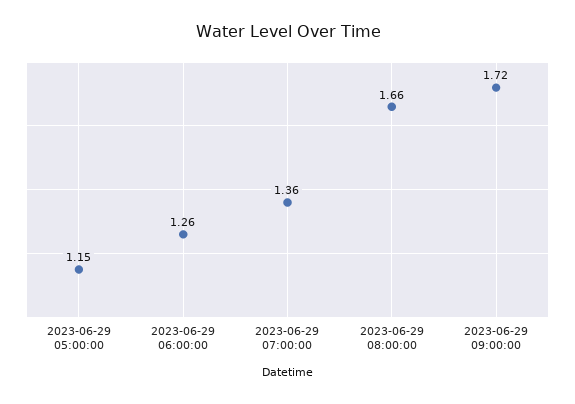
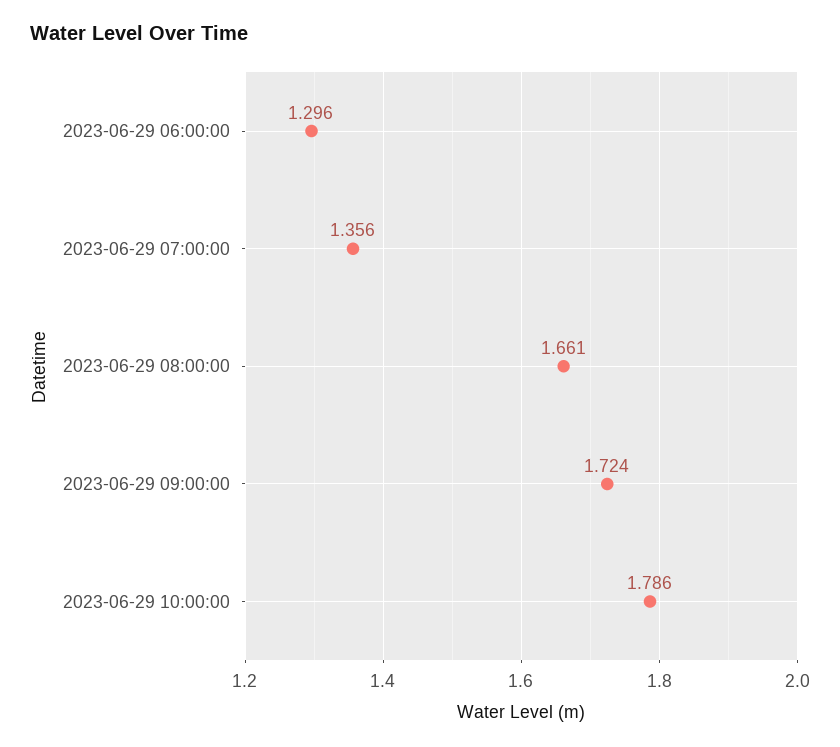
2023-06-29 05:00:00: 1.15 -> none
2023-06-29 06:00:00: 1.26 -> 1.296
2023-06-29 10:00:00: none -> 1.786

